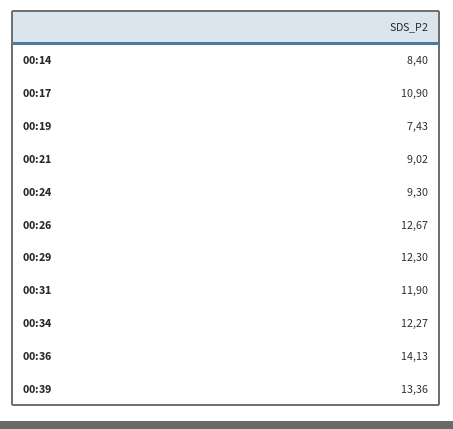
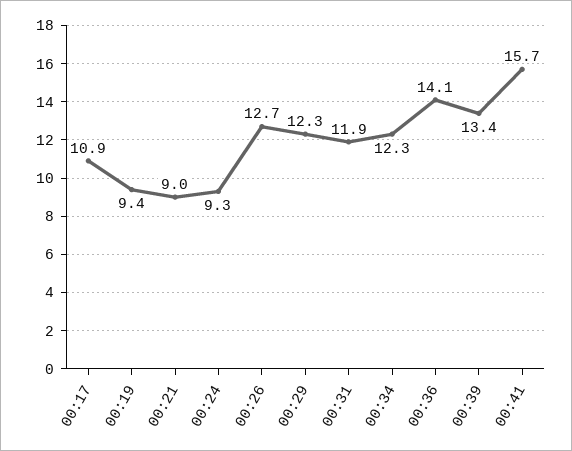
00:14: 8.4 -> none
00:19: 7.43 -> 9.4
00:41: none -> 15.7

